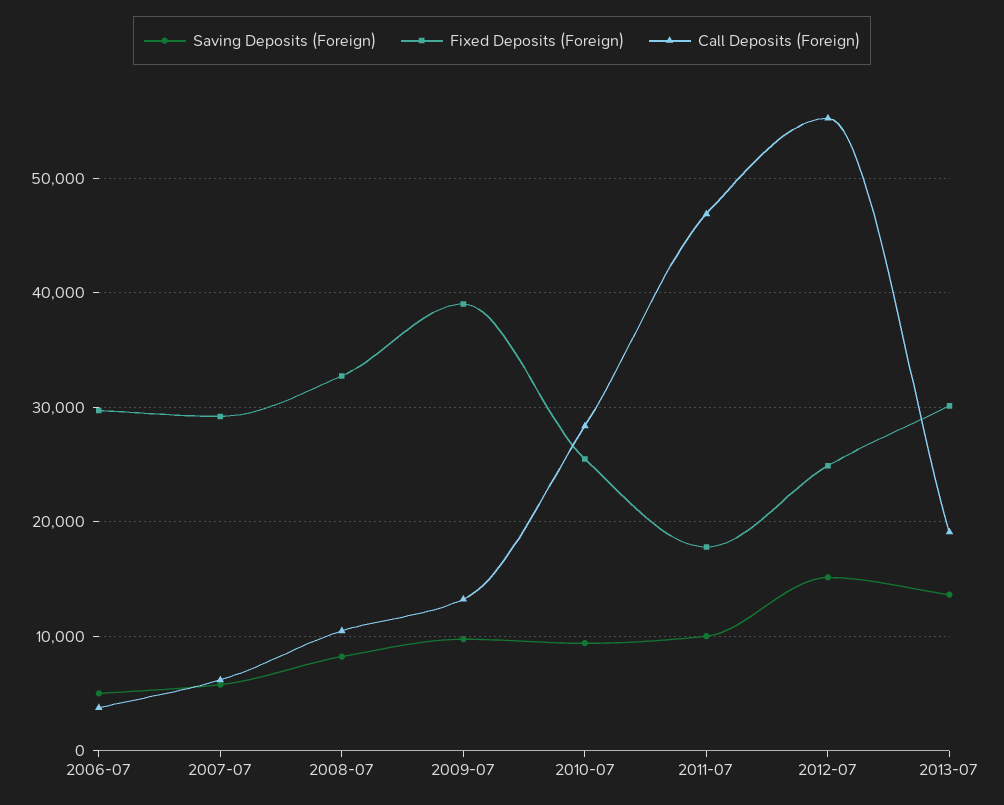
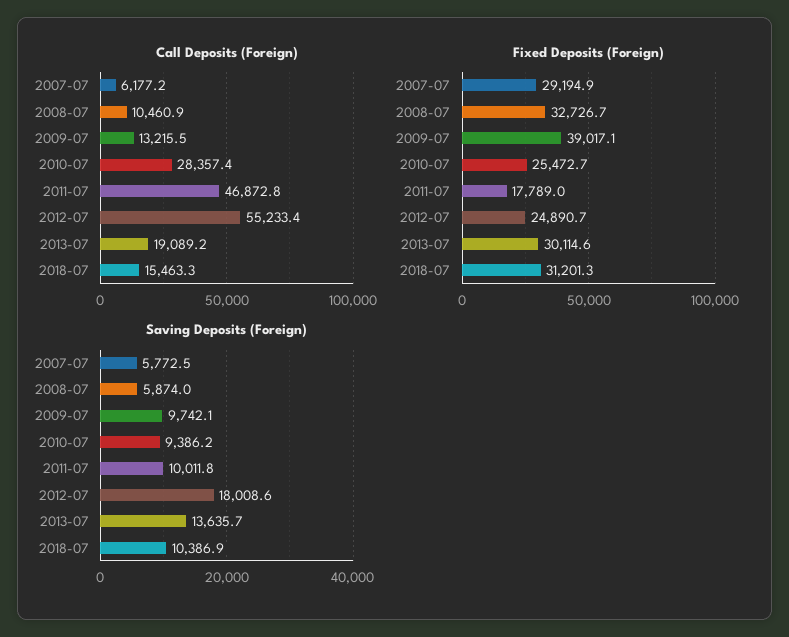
Saving Deposits (Foreign), 2006-07: 5000 -> none
Fixed Deposits (Foreign), 2006-07: 30000 -> none
Call Deposits (Foreign), 2006-07: 4000 -> none
Saving Deposits (Foreign), 2008-07: 8000 -> 5874
Saving Deposits (Foreign), 2012-07: 15000 -> 18008.6
Call Deposits (Foreign), 2018-07: none -> 15463.3
Fixed Deposits (Foreign), 2018-07: none -> 31201.3
Saving Deposits (Foreign), 2018-07: none -> 10386.9

